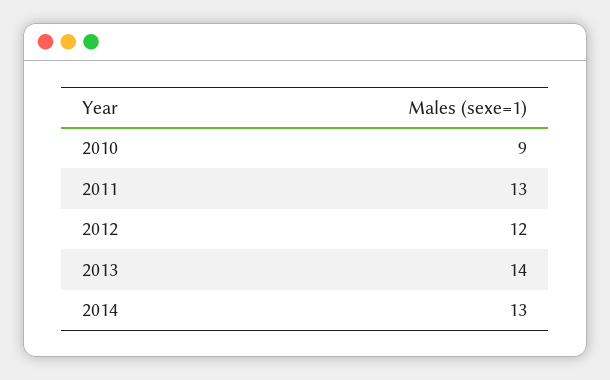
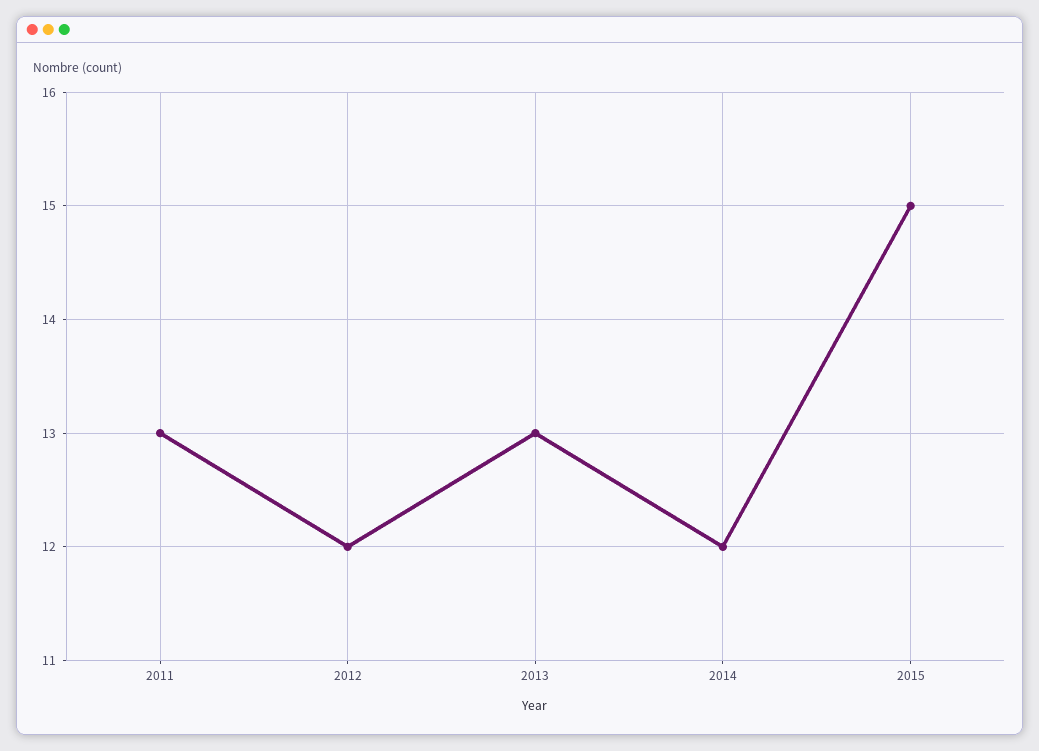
2010: 9 -> none
2013: 14 -> 13
2014: 13 -> 12
2015: none -> 15

